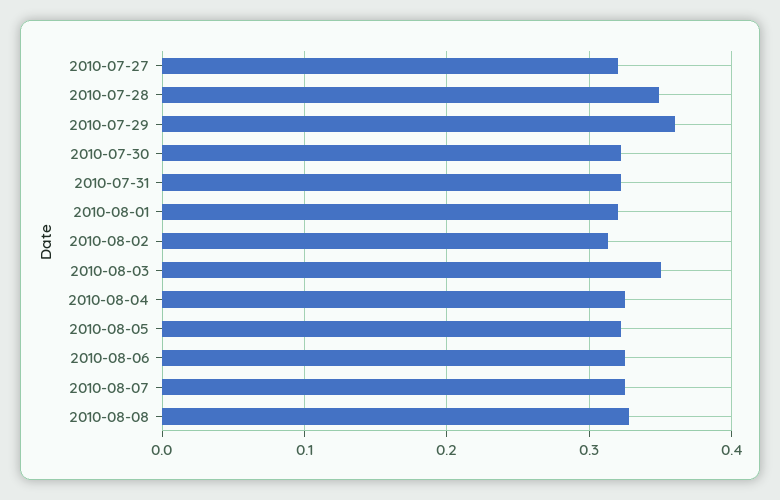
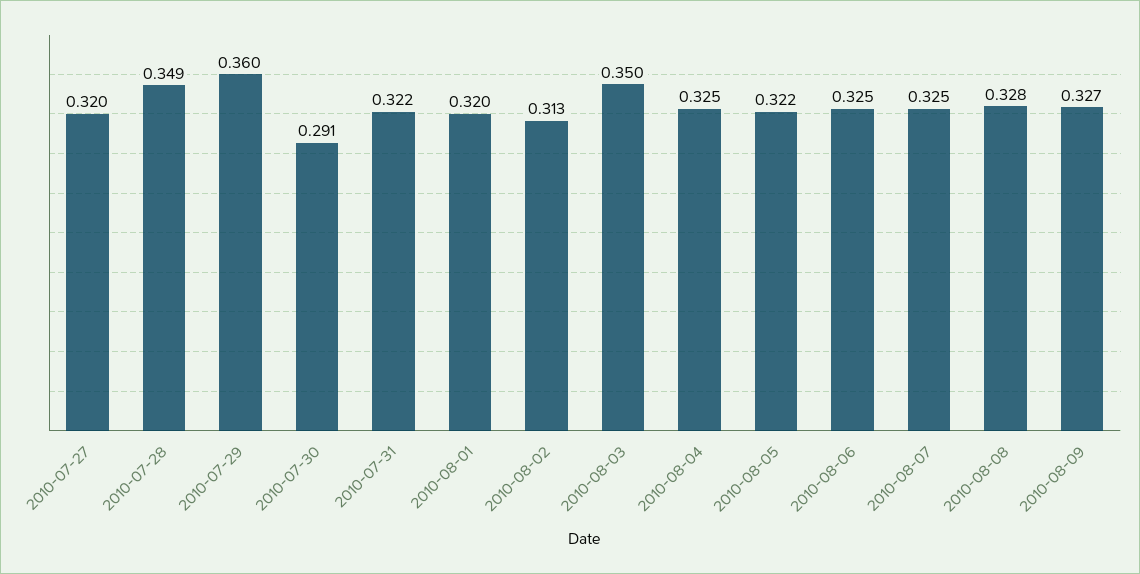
2010-07-30: 0.32 -> 0.291
2010-08-09: none -> 0.327

